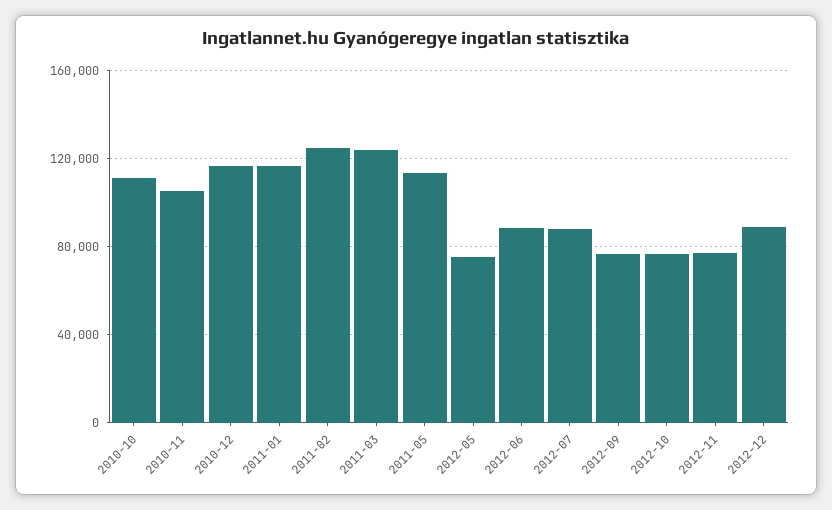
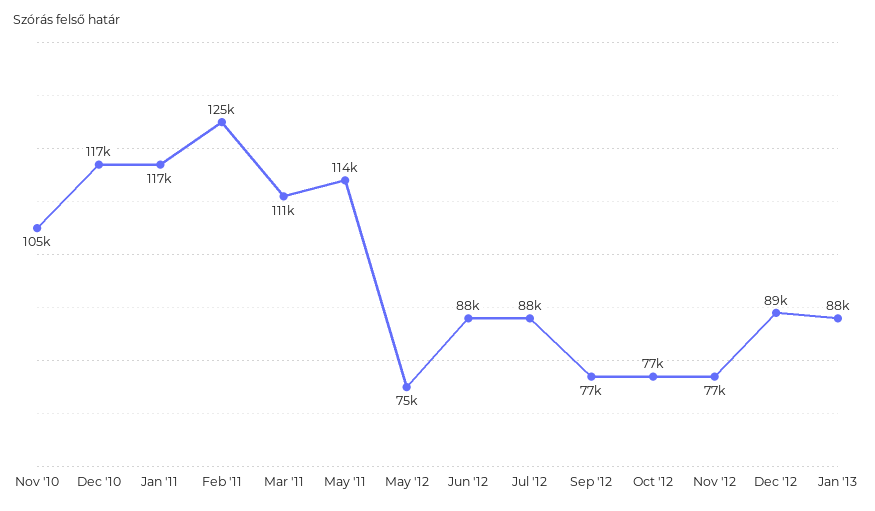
2010-10: 110000 -> none
2011-03: 125000 -> 111000
Jan '13: none -> 88000

